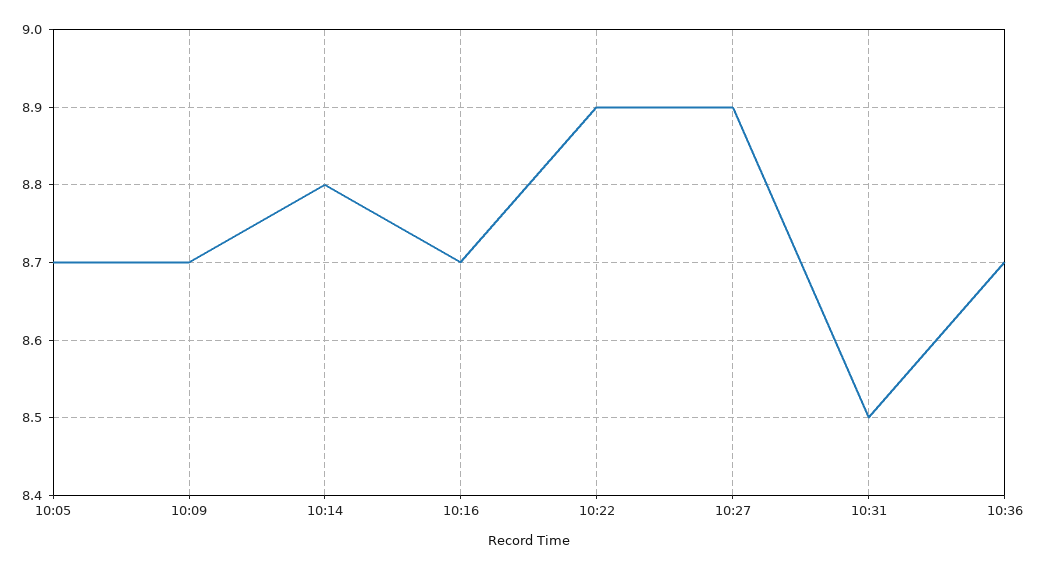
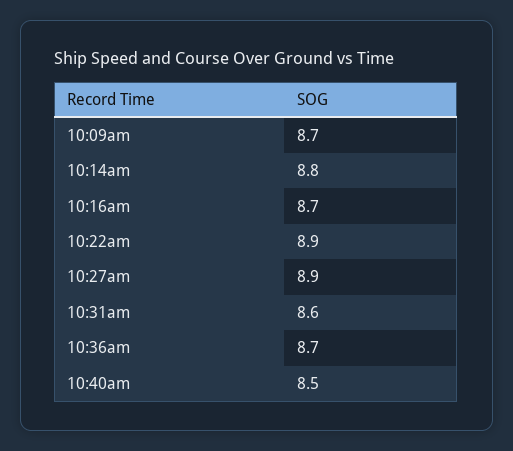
10:05: 8.7 -> none
10:31: 8.5 -> 8.6
10:40am: none -> 8.5

